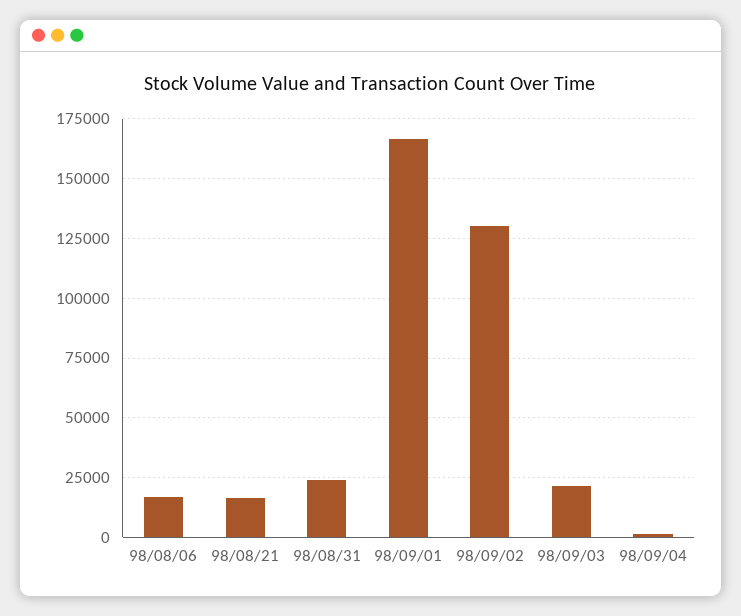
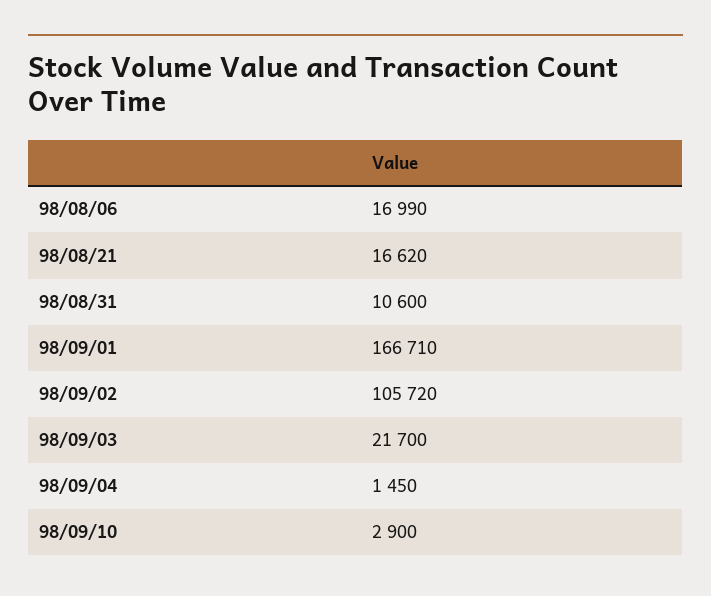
98/08/31: 25000 -> 10600
98/09/02: 130000 -> 105720
98/09/10: none -> 2900

